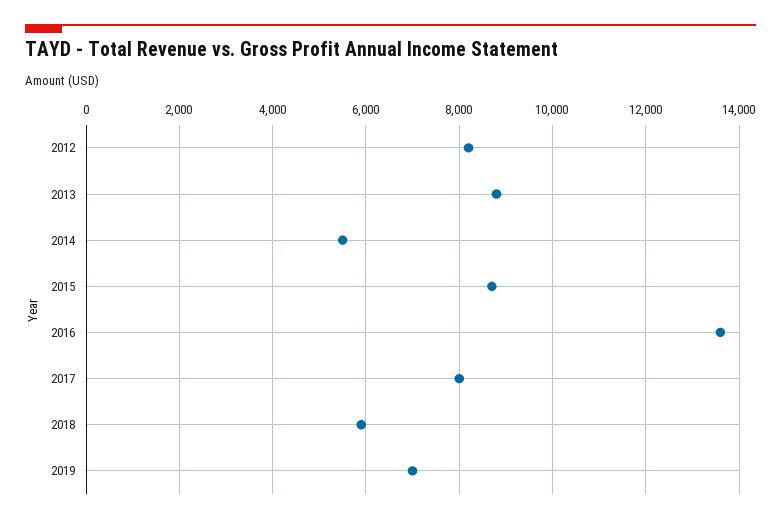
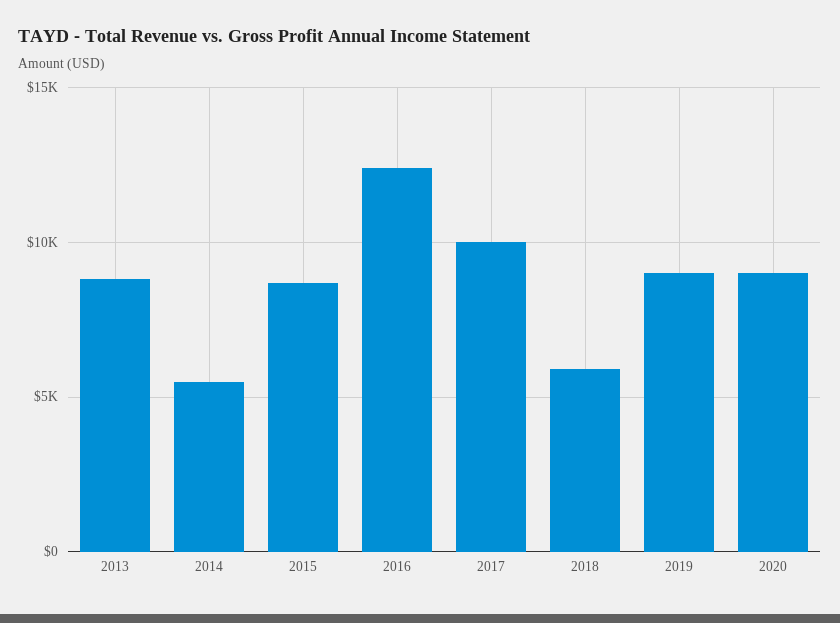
2012: 8200 -> none
2016: 13600 -> 12500
2017: 8000 -> 10000
2019: 7000 -> 9000
2020: none -> 9000

